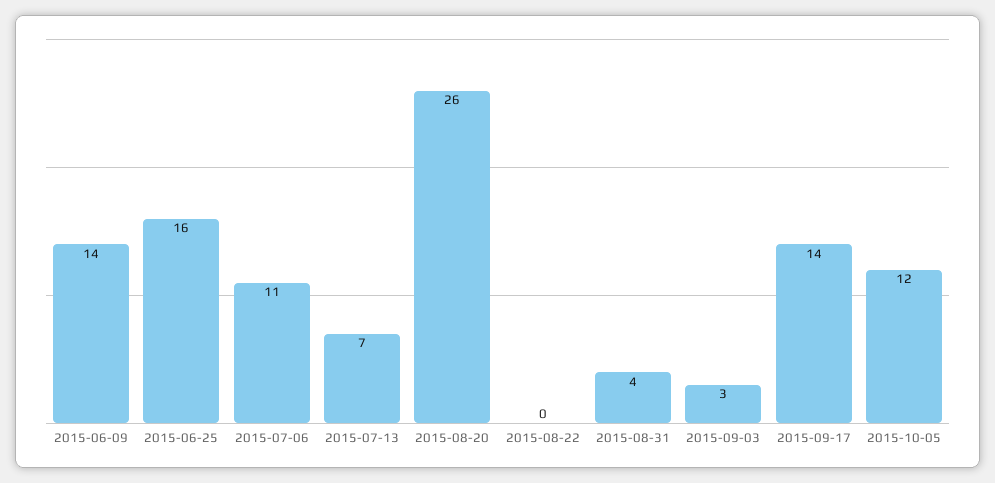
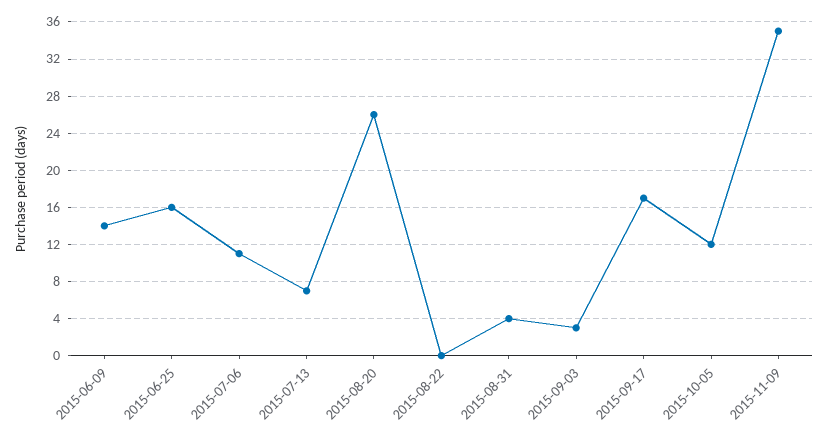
2015-09-17: 14 -> 17
2015-11-09: none -> 35

